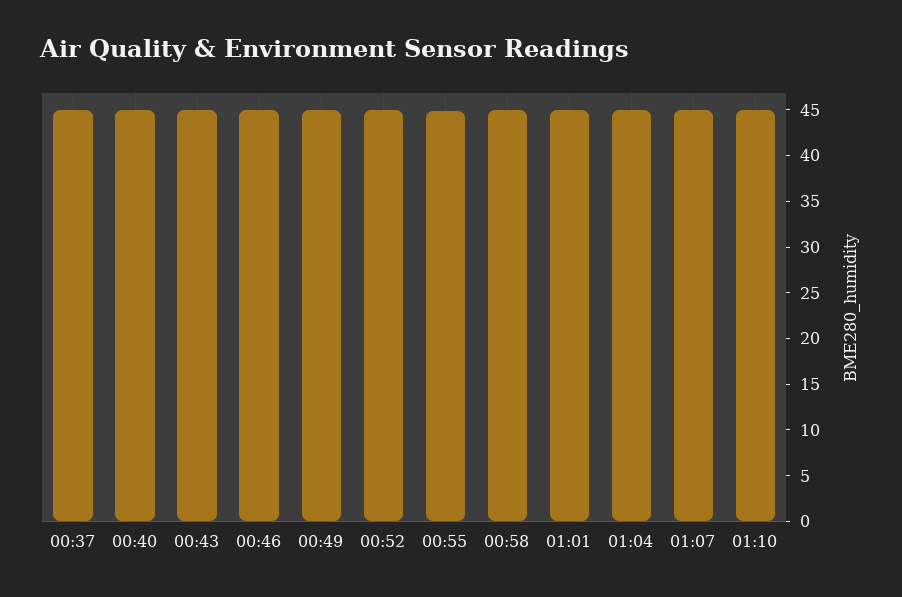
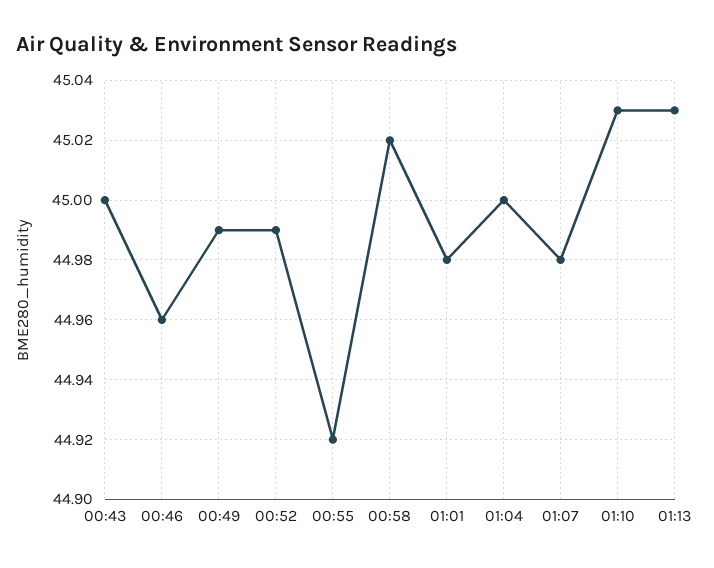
00:37: 45 -> none
00:40: 45 -> none
01:13: none -> 45.03

